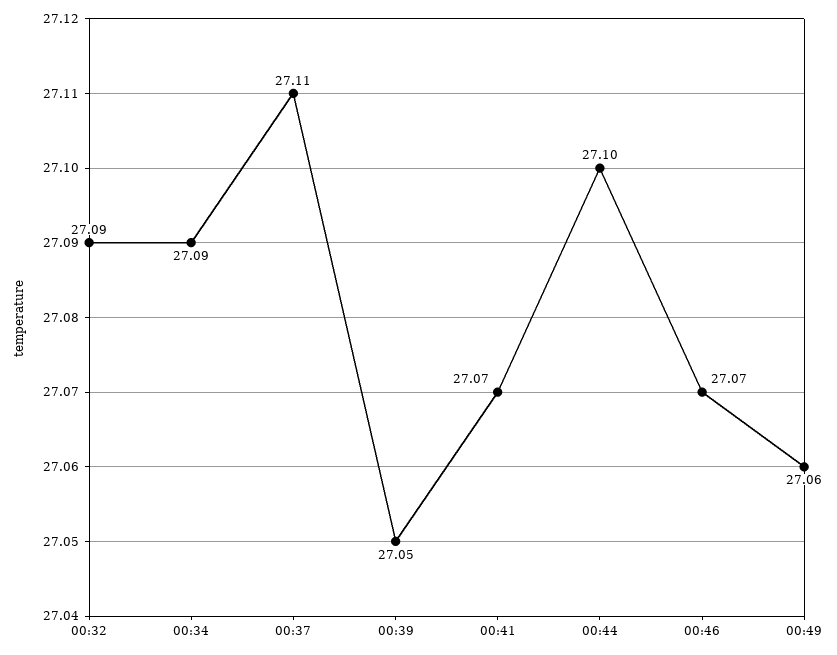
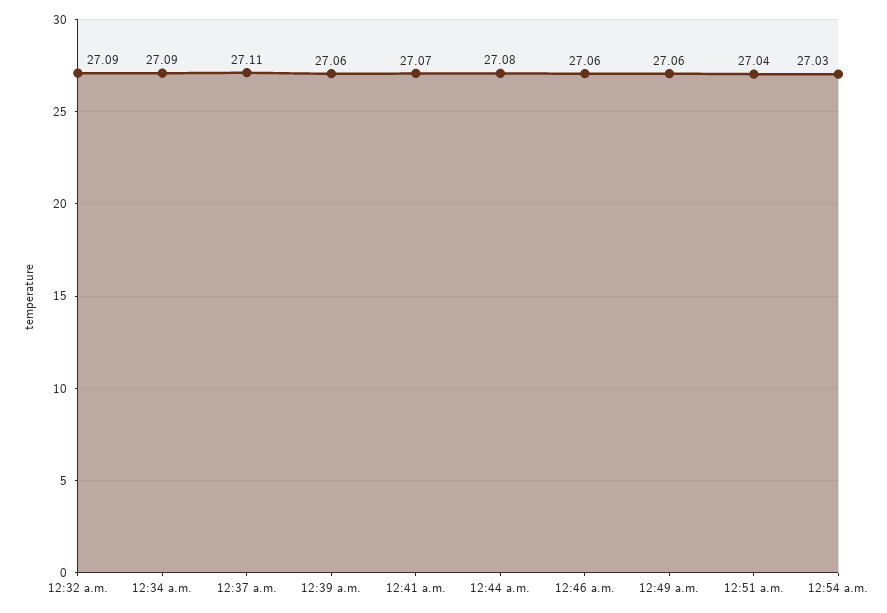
00:39: 27.05 -> 27.06
00:44: 27.1 -> 27.08
00:46: 27.07 -> 27.06
12:51 a.m.: none -> 27.04
12:54 a.m.: none -> 27.03

